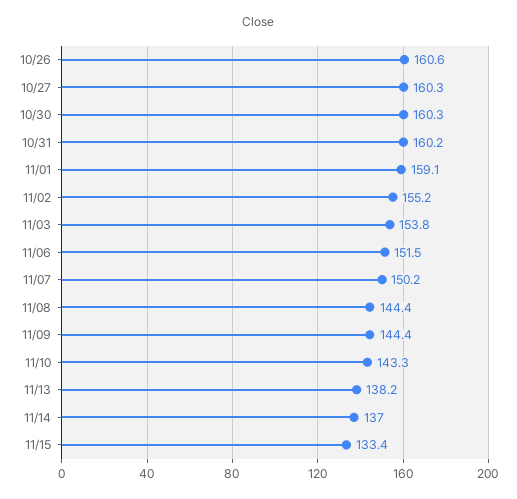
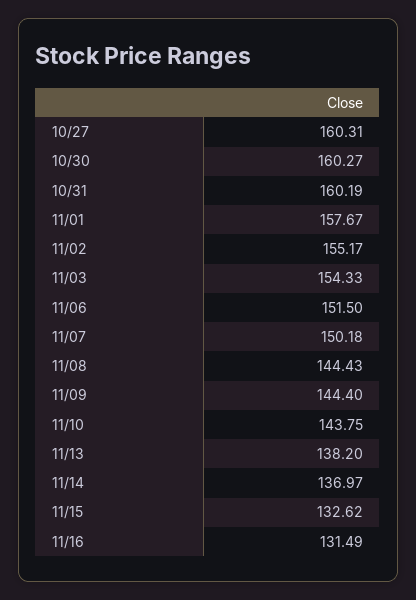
10/26: 160.6 -> none
11/01: 159.1 -> 157.67
11/03: 153.8 -> 154.33
11/10: 143.3 -> 143.75
11/15: 133.4 -> 132.62
11/16: none -> 131.49

